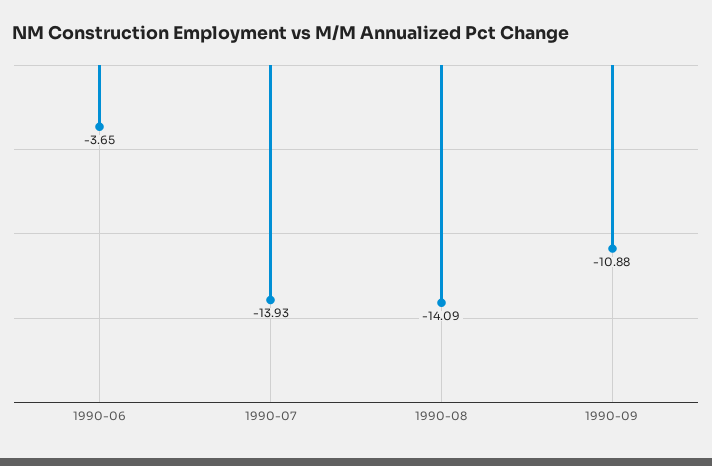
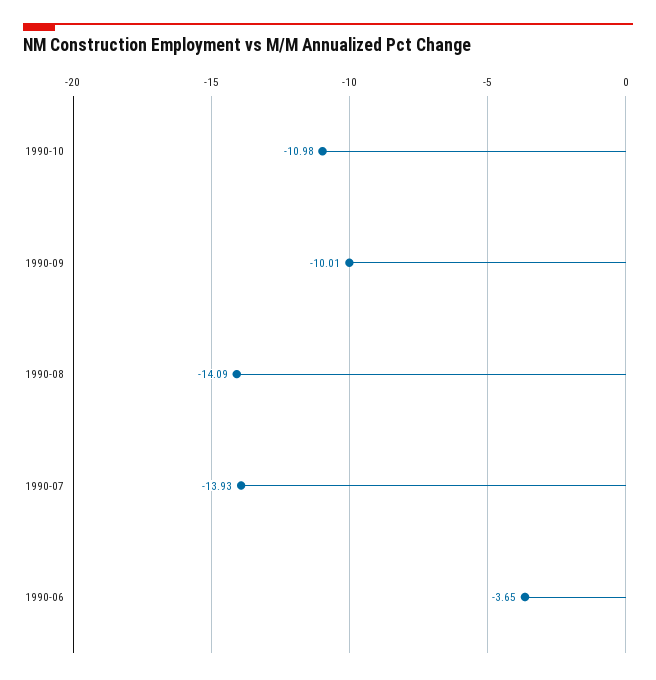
1990-09: -10.88 -> -10.01
1990-10: none -> -10.98

